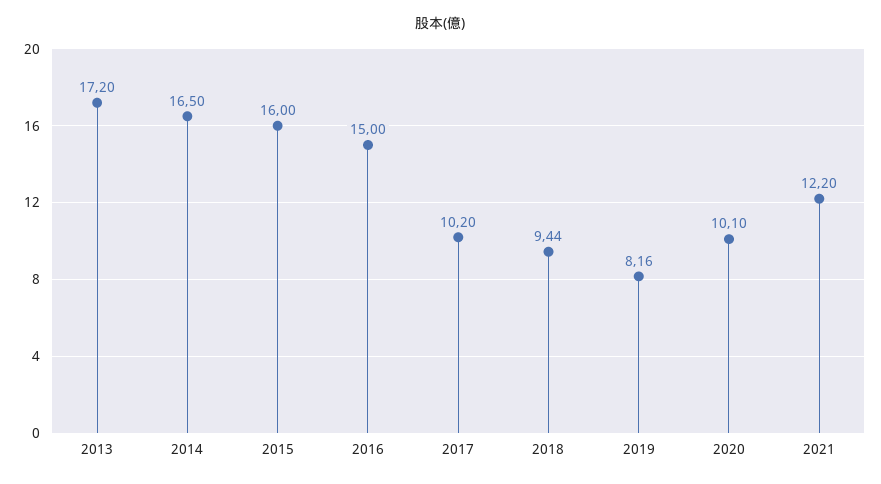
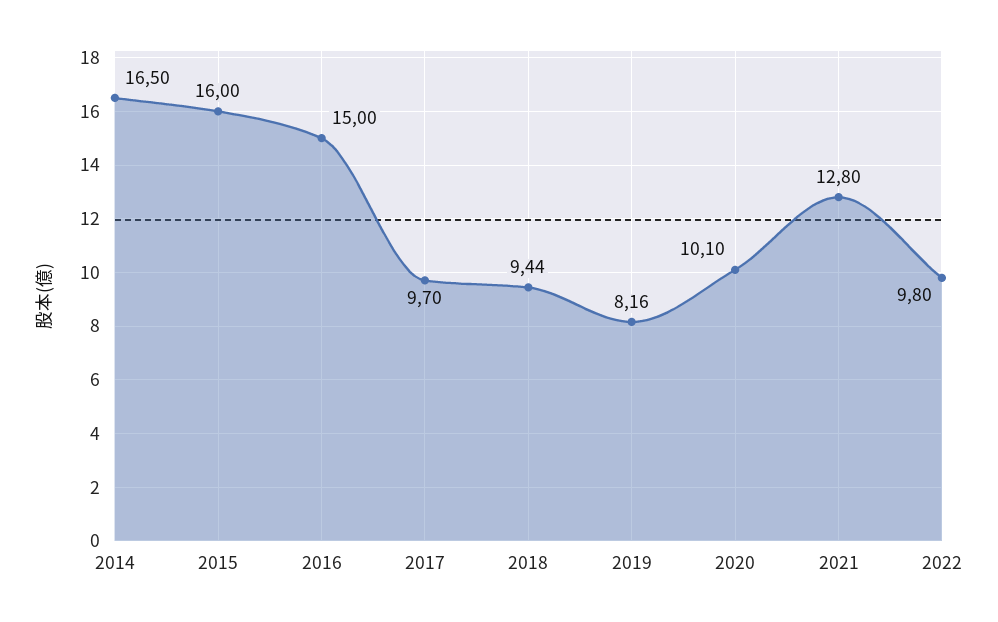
2013: 17.2 -> none
2017: 10.2 -> 9.7
2021: 12.2 -> 12.8
2022: none -> 9.8

